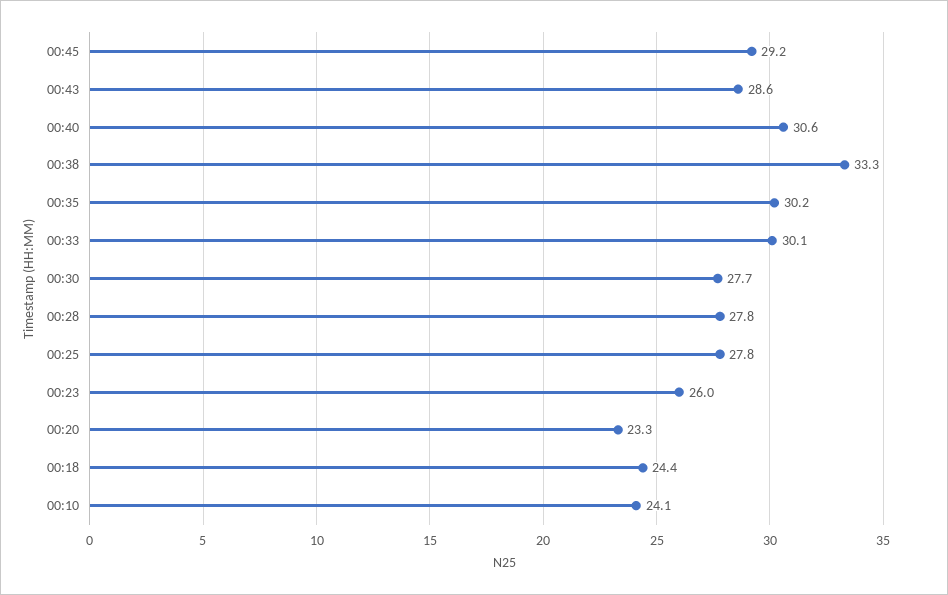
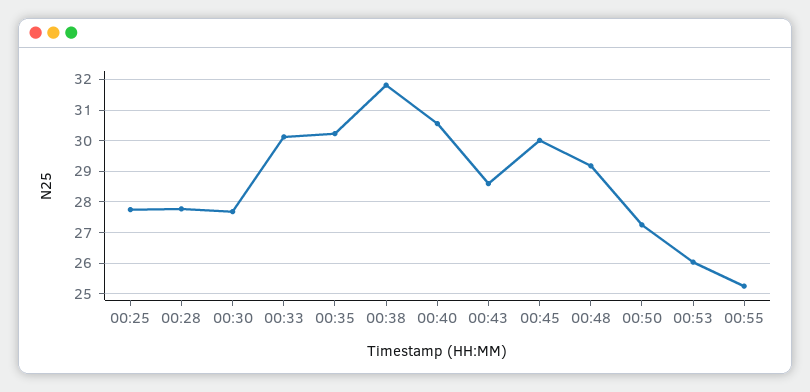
00:45: 29.2 -> 30
00:38: 33.3 -> 31.8
00:23: 26 -> none
00:20: 23.3 -> none
00:18: 24.4 -> none
00:10: 24.1 -> none
00:48: none -> 29.2
00:50: none -> 27.2
00:53: none -> 26
00:55: none -> 25.2

